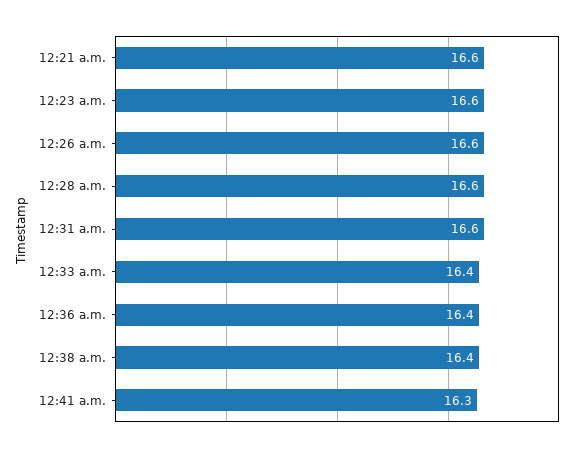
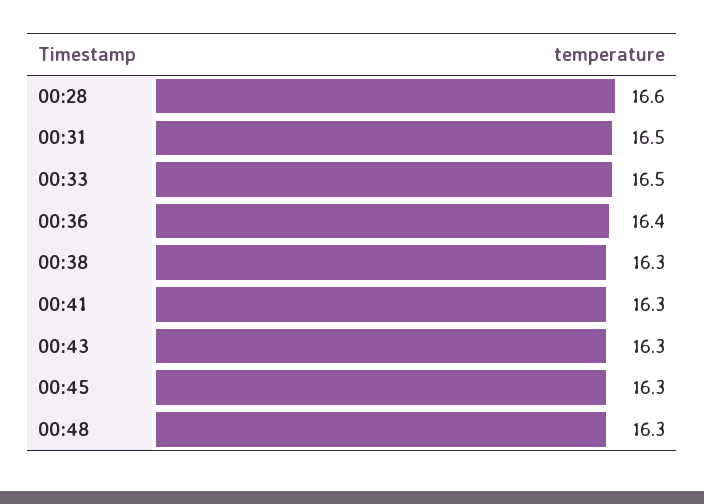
12:21 a.m.: 16.6 -> none
12:23 a.m.: 16.6 -> none
12:26 a.m.: 16.6 -> none
12:31 a.m.: 16.6 -> 16.5
12:33 a.m.: 16.4 -> 16.5
12:38 a.m.: 16.4 -> 16.3
00:43: none -> 16.3
00:45: none -> 16.3
00:48: none -> 16.3

